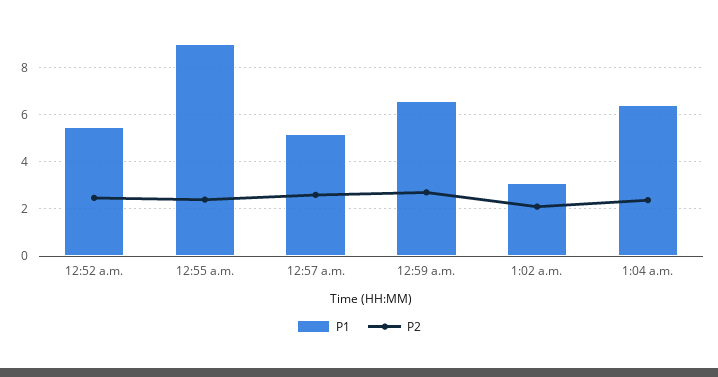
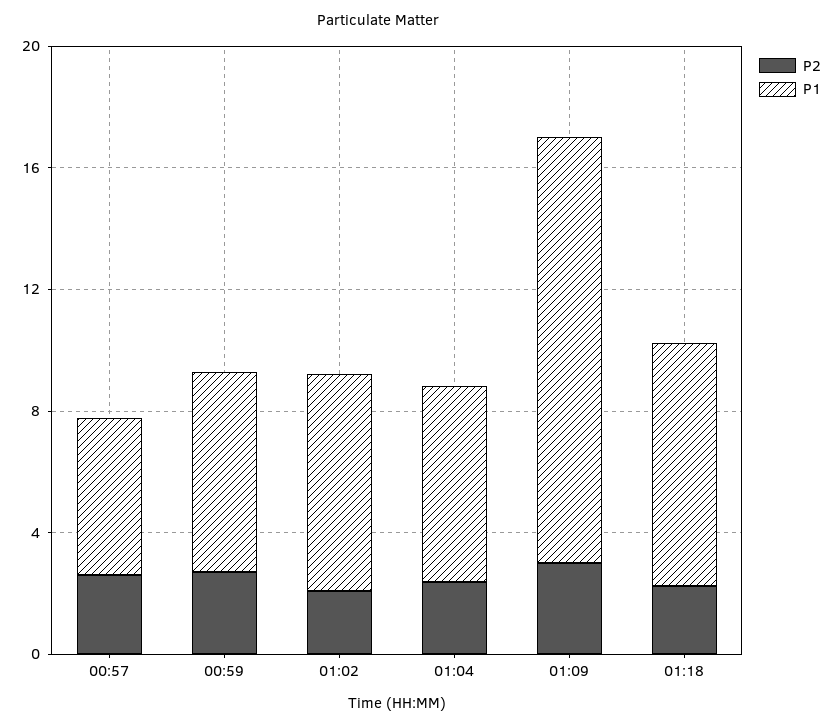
P1, 12:52 a.m.: 5.5 -> none
P2, 12:52 a.m.: 2.5 -> none
P1, 12:55 a.m.: 9 -> none
P2, 12:55 a.m.: 2.5 -> none
P1, 1:02 a.m.: 3 -> 7
P2, 01:09: none -> 3
P1, 01:09: none -> 14
P2, 01:18: none -> 2
P1, 01:18: none -> 8

